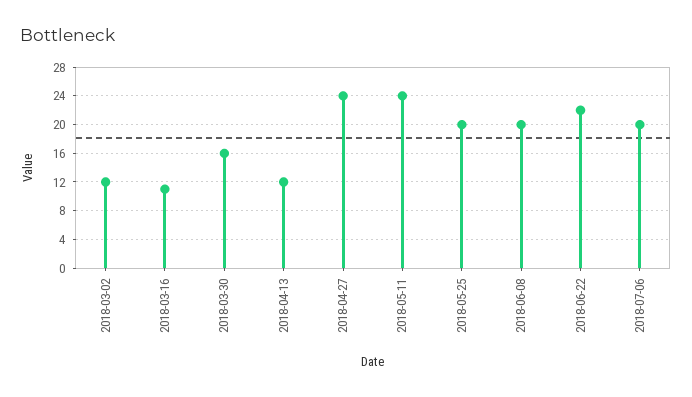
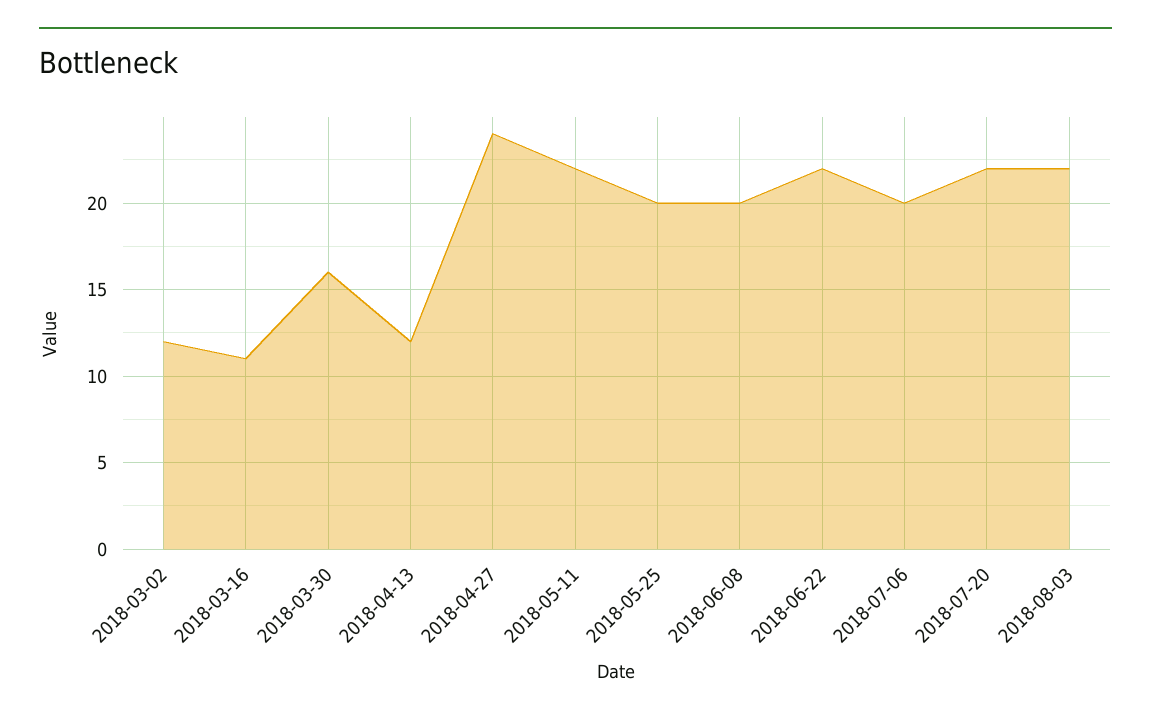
2018-05-11: 24 -> 22
2018-07-20: none -> 22
2018-08-03: none -> 22

